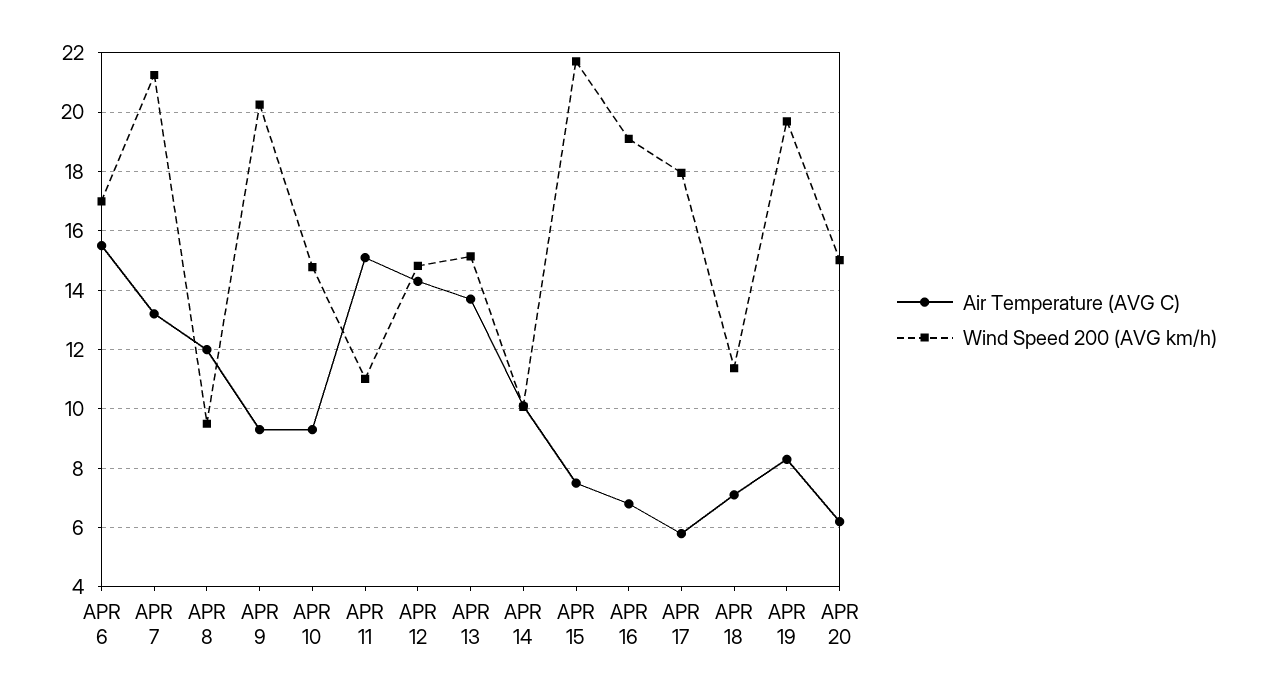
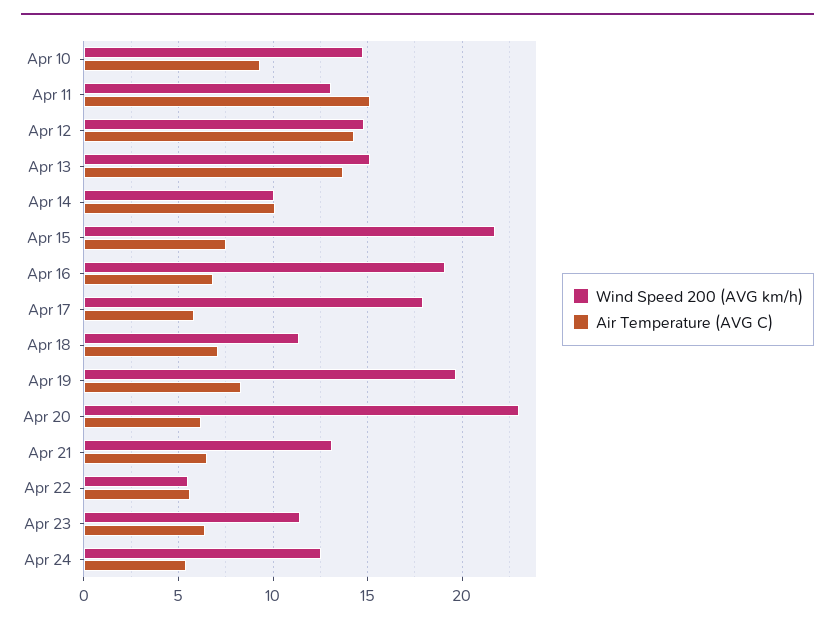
Air Temperature (AVG C), APR 6: 15.5 -> none
Wind Speed 200 (AVG km/h), APR 6: 17 -> none
Air Temperature (AVG C), APR 7: 13.25 -> none
Wind Speed 200 (AVG km/h), APR 7: 21.25 -> none
Air Temperature (AVG C), APR 8: 12 -> none
Wind Speed 200 (AVG km/h), APR 8: 9.5 -> none
Air Temperature (AVG C), APR 9: 9.25 -> none
Wind Speed 200 (AVG km/h), APR 9: 20.25 -> none
Wind Speed 200 (AVG km/h), APR 11: 11 -> 13
Wind Speed 200 (AVG km/h), APR 20: 15 -> 23
Wind Speed 200 (AVG km/h), Apr 21: none -> 13
Air Temperature (AVG C), Apr 21: none -> 6.5
Wind Speed 200 (AVG km/h), Apr 22: none -> 5.5
Air Temperature (AVG C), Apr 22: none -> 5.5
Wind Speed 200 (AVG km/h), Apr 23: none -> 11.5
Air Temperature (AVG C), Apr 23: none -> 6.5
Wind Speed 200 (AVG km/h), Apr 24: none -> 12.5
Air Temperature (AVG C), Apr 24: none -> 5.5

